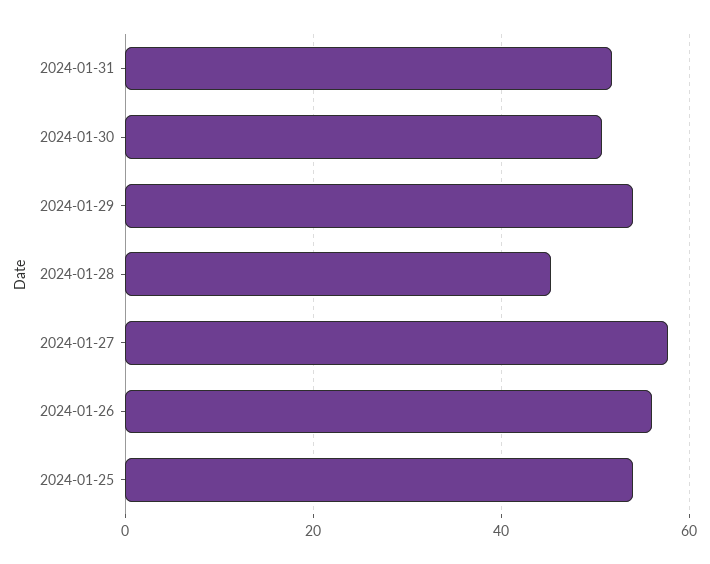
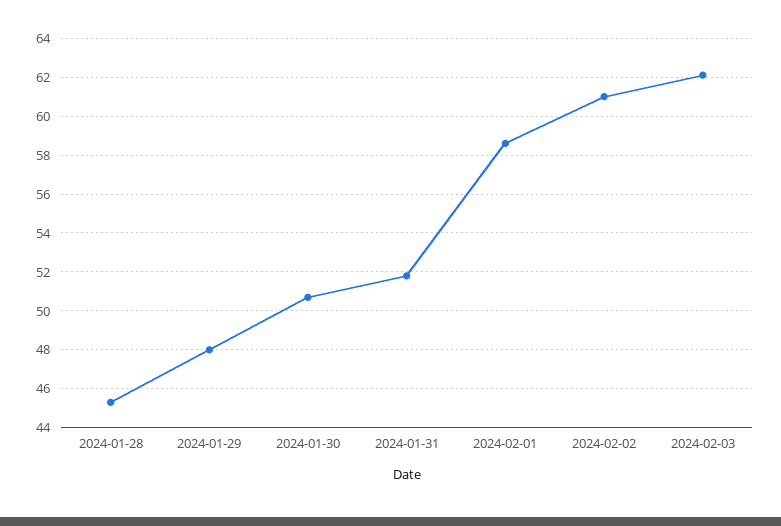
2024-01-29: 54 -> 48
2024-01-27: 58 -> none
2024-01-26: 56 -> none
2024-01-25: 54 -> none
2024-02-01: none -> 58.5
2024-02-02: none -> 61
2024-02-03: none -> 62

